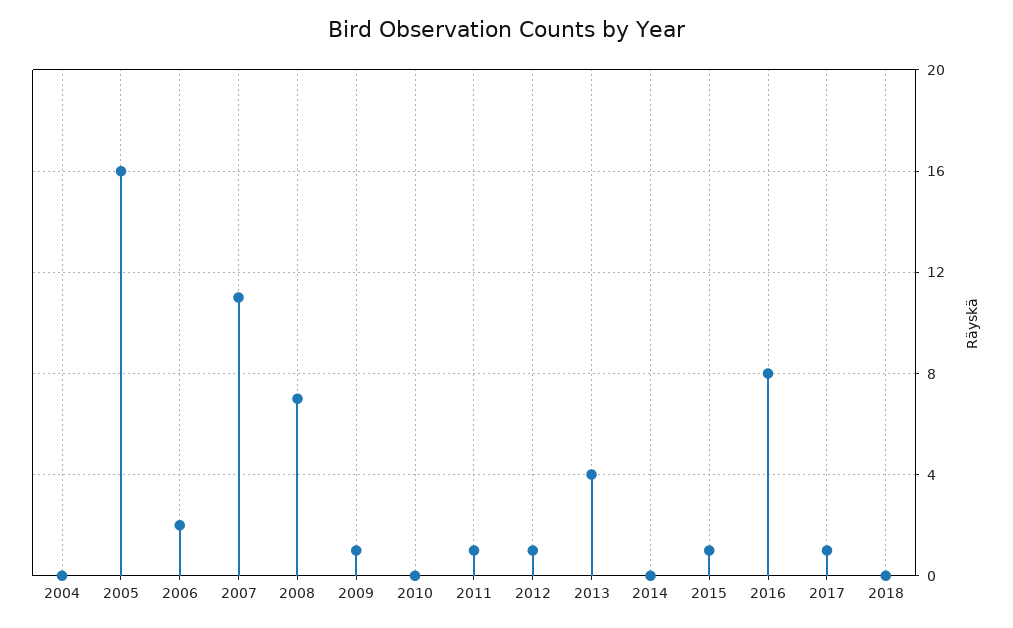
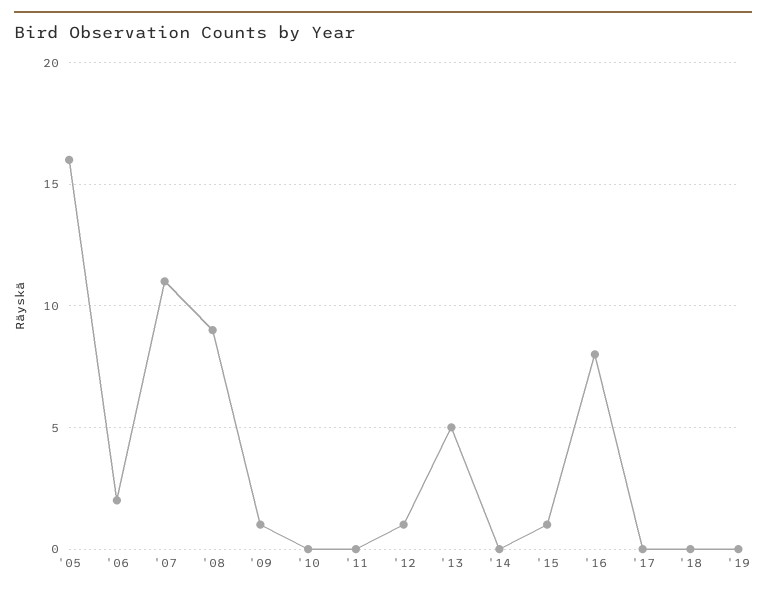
2004: 0 -> none
2008: 7 -> 9
2011: 1 -> 0
2013: 4 -> 5
2017: 1 -> 0
'19: none -> 0

